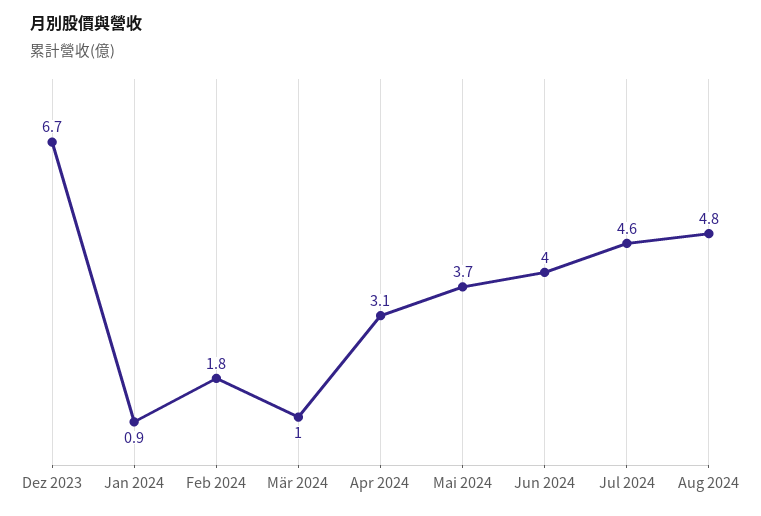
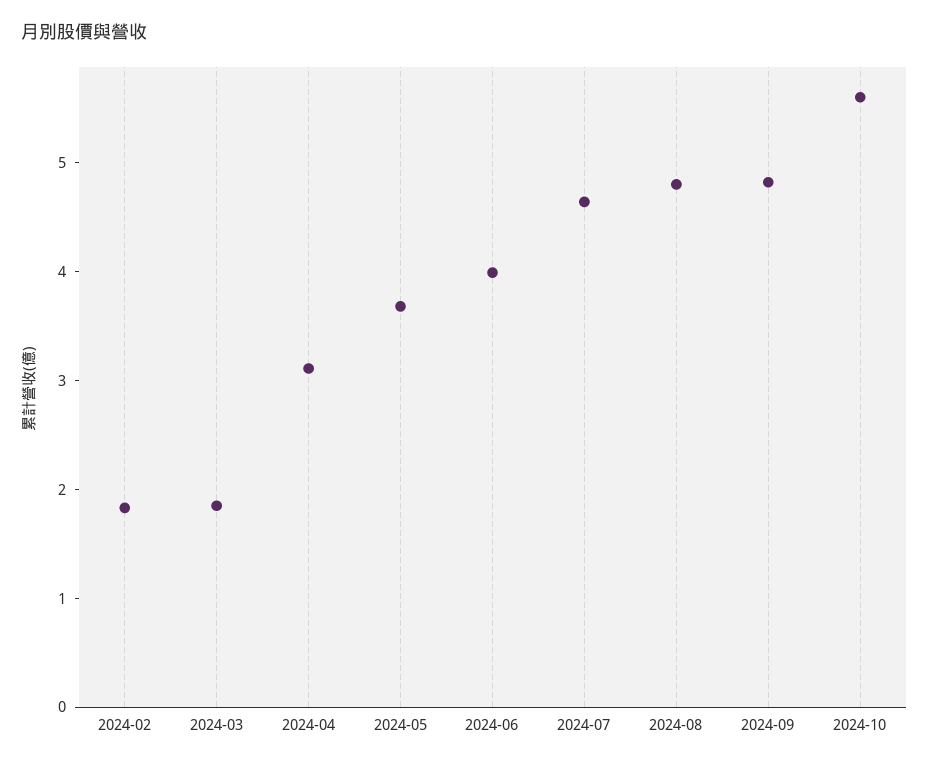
Dez 2023: 6.7 -> none
Jan 2024: 0.9 -> none
Mär 2024: 1 -> 1.8
2024-09: none -> 4.8
2024-10: none -> 5.6

